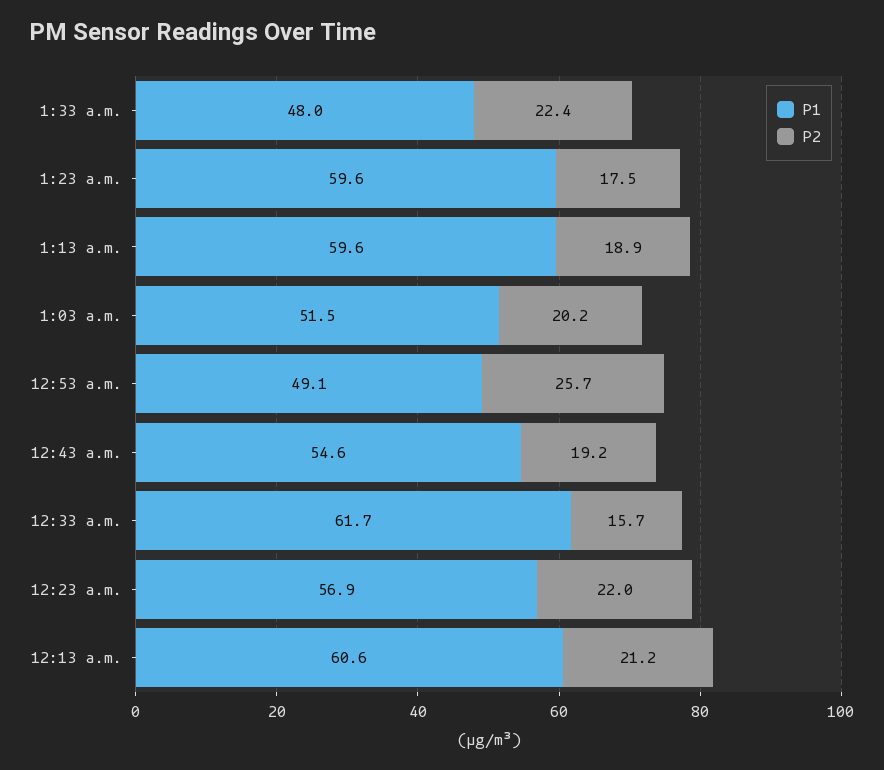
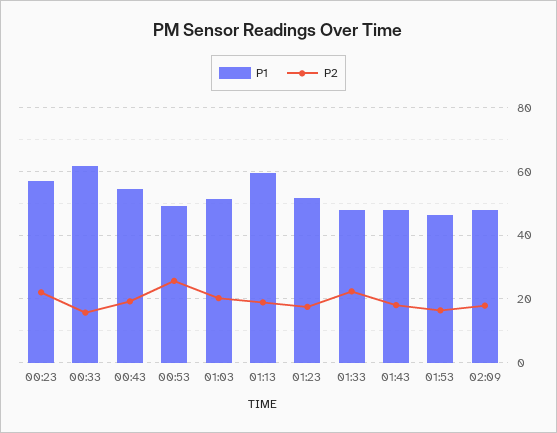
P1, 1:23 a.m.: 59.6 -> 52
P1, 12:13 a.m.: 60.6 -> none
P2, 12:13 a.m.: 21.2 -> none
P1, 01:43: none -> 48
P2, 01:43: none -> 18
P1, 01:53: none -> 46
P2, 01:53: none -> 16
P1, 02:09: none -> 48
P2, 02:09: none -> 18

